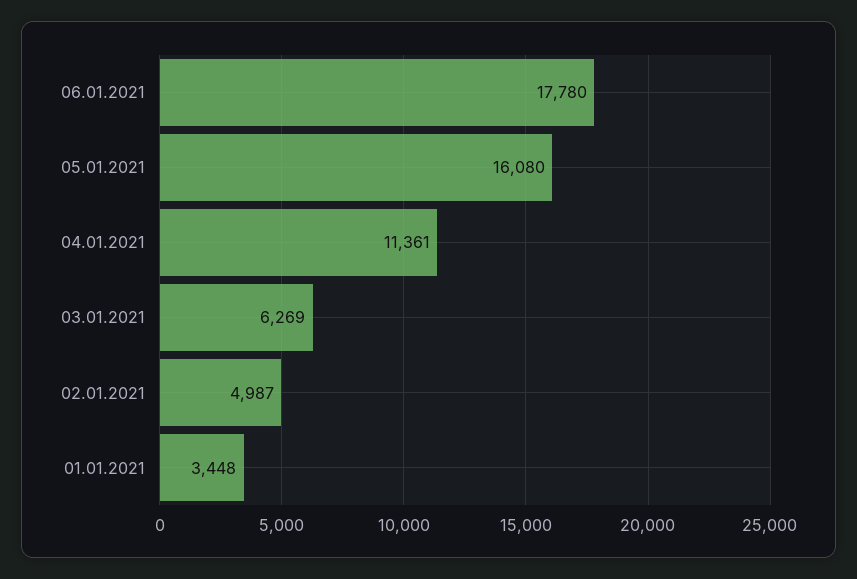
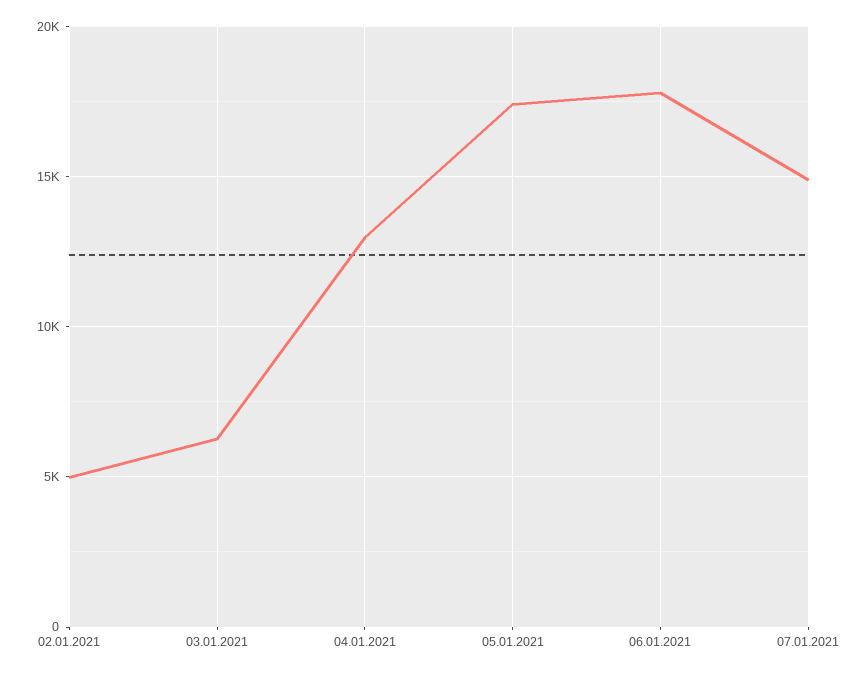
05.01.2021: 16080 -> 17500
04.01.2021: 11361 -> 13000
01.01.2021: 3448 -> none
07.01.2021: none -> 15000

